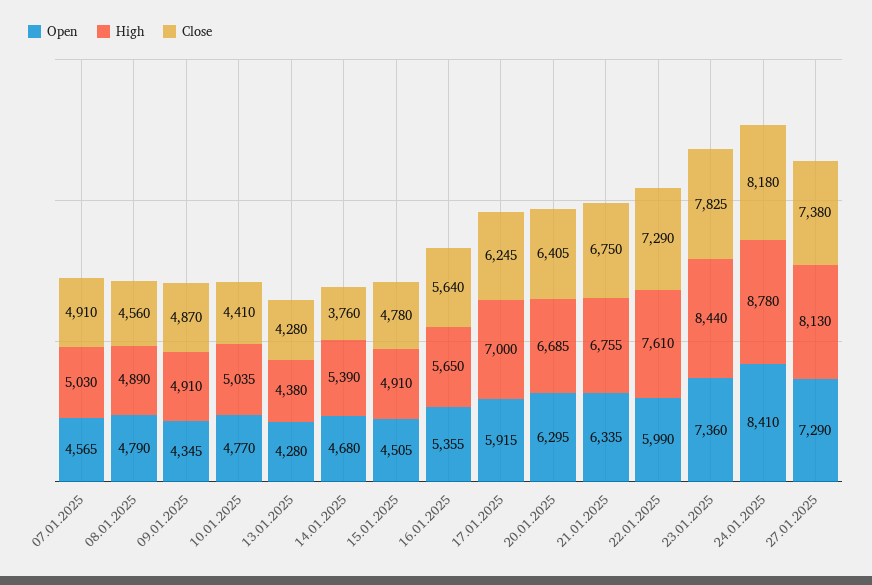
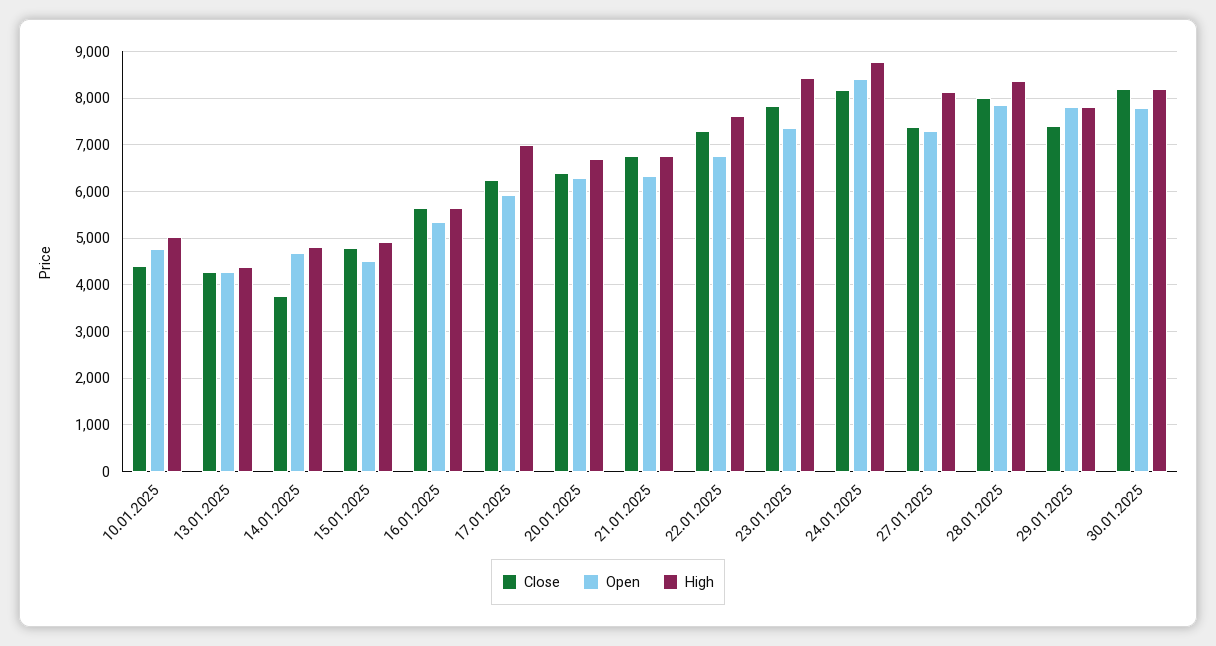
Open, 07.01.2025: 4565 -> none
High, 07.01.2025: 5030 -> none
Close, 07.01.2025: 4910 -> none
Open, 08.01.2025: 4790 -> none
High, 08.01.2025: 4890 -> none
Close, 08.01.2025: 4560 -> none
Open, 09.01.2025: 4345 -> none
High, 09.01.2025: 4910 -> none
Close, 09.01.2025: 4870 -> none
High, 14.01.2025: 5390 -> 4800
Open, 22.01.2025: 5990 -> 6800
Close, 28.01.2025: none -> 8000
Open, 28.01.2025: none -> 7800
High, 28.01.2025: none -> 8400
Close, 29.01.2025: none -> 7400
Open, 29.01.2025: none -> 7800
High, 29.01.2025: none -> 7800
Close, 30.01.2025: none -> 8200
Open, 30.01.2025: none -> 7800
High, 30.01.2025: none -> 8200

